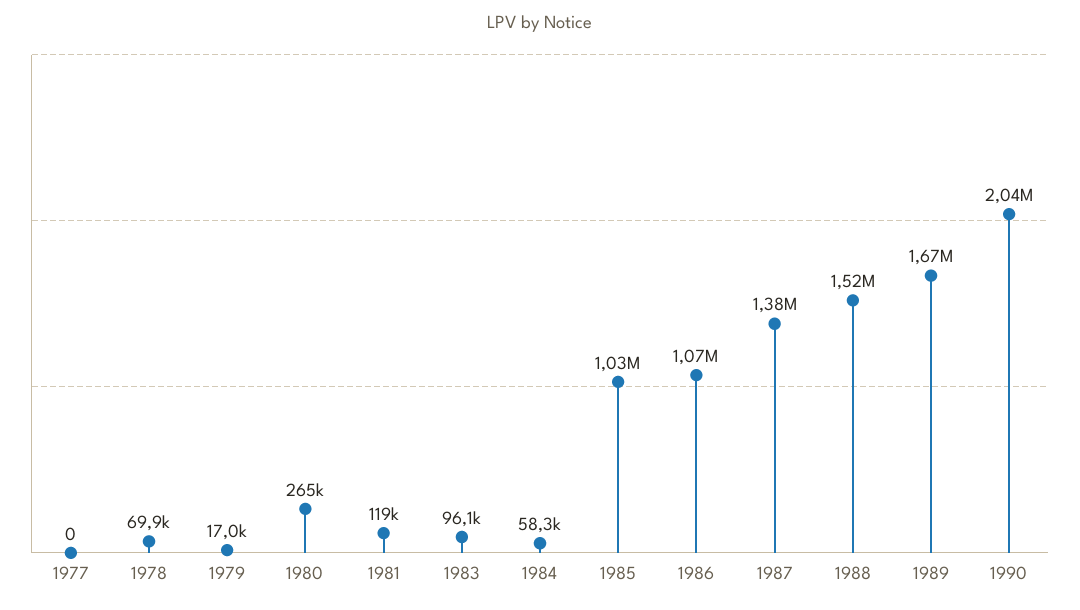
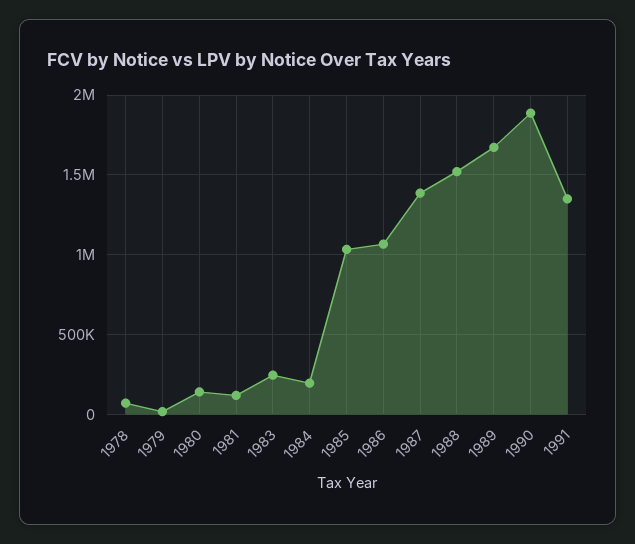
1977: 0 -> none
1980: 265000 -> 150000
1983: 96100 -> 250000
1984: 58300 -> 200000
1990: 2040000 -> 1900000
1991: none -> 1350000

